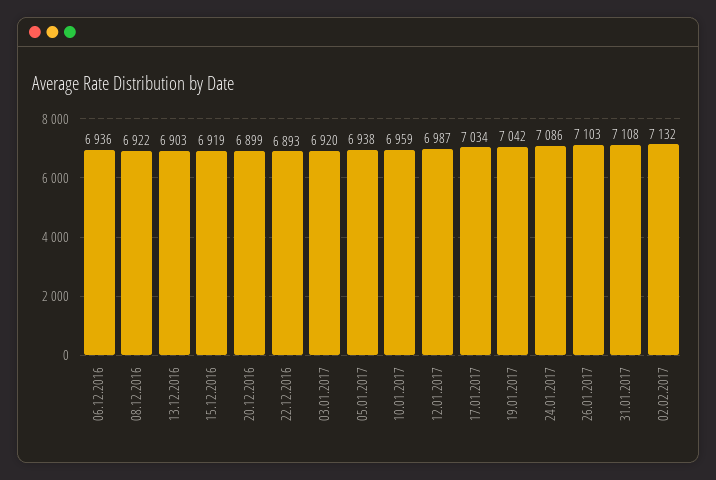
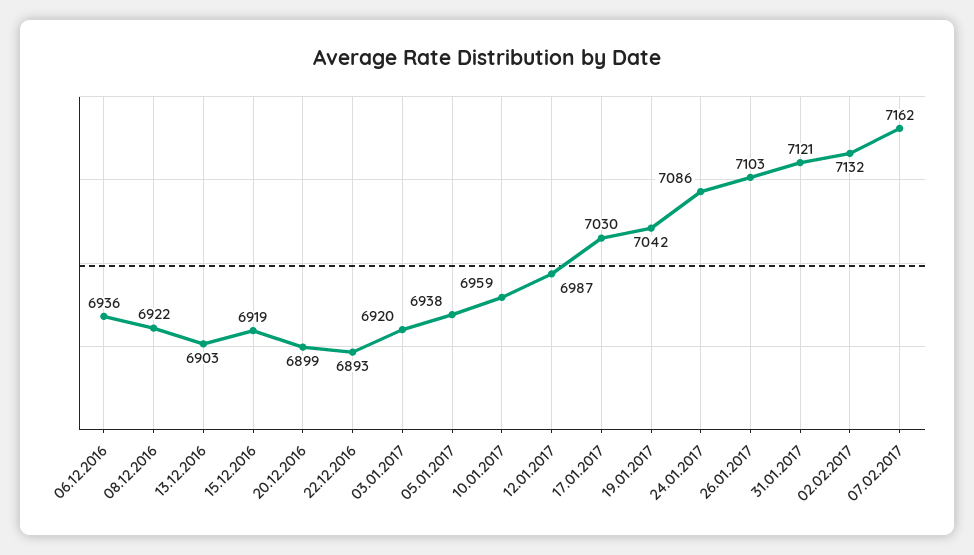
17.01.2017: 7034 -> 7030
31.01.2017: 7108 -> 7121
07.02.2017: none -> 7162

